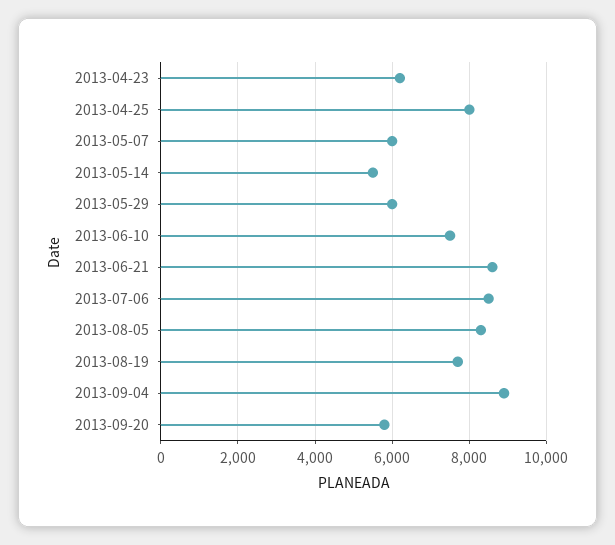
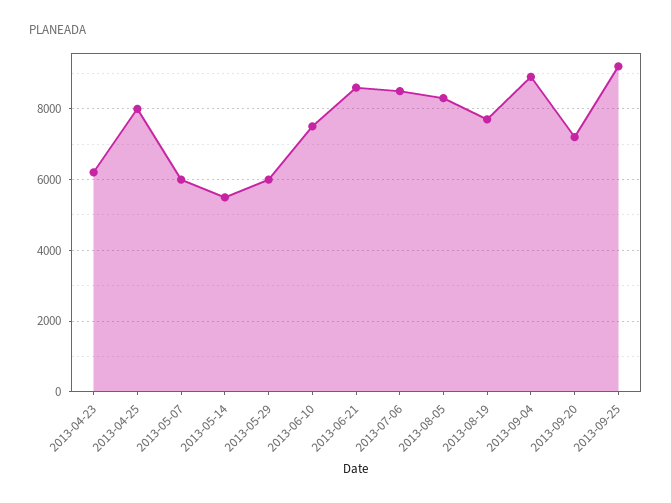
2013-09-20: 5800 -> 7200
2013-09-25: none -> 9200

